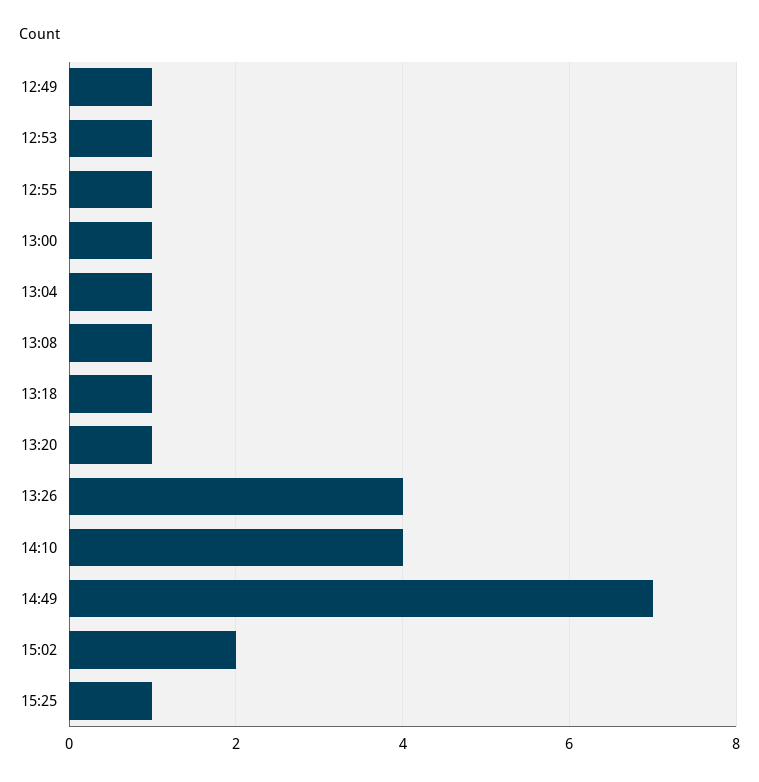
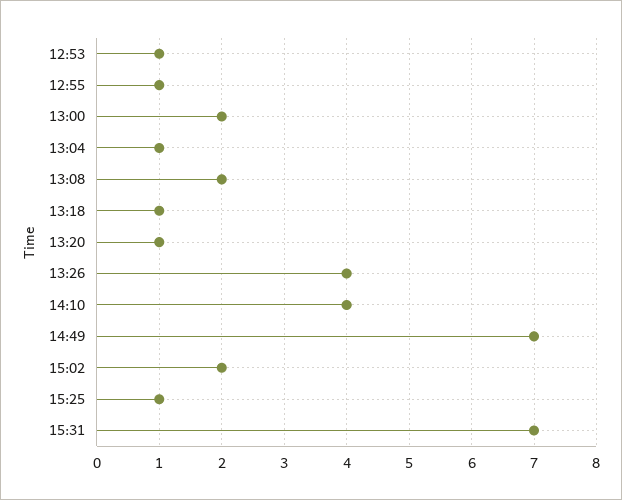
12:49: 1 -> none
13:00: 1 -> 2
13:08: 1 -> 2
15:31: none -> 7

